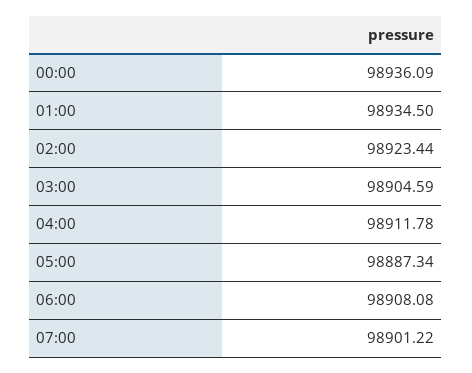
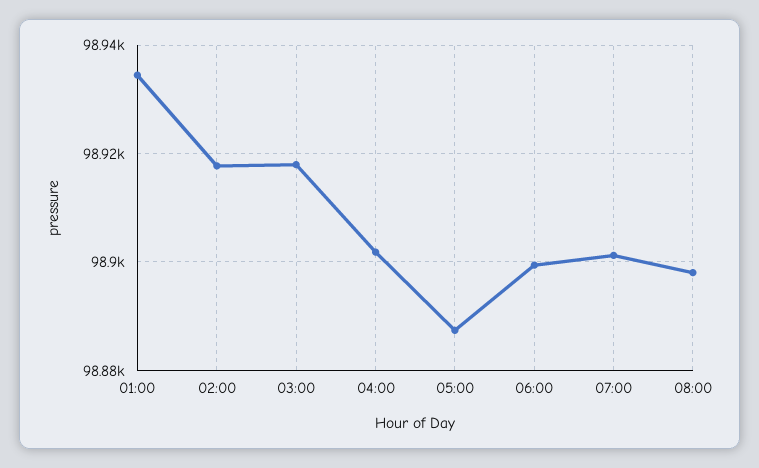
00:00: 98936.09 -> none
02:00: 98923.44 -> 98918
03:00: 98904.59 -> 98918
04:00: 98911.78 -> 98902
06:00: 98908.08 -> 98900
08:00: none -> 98898

